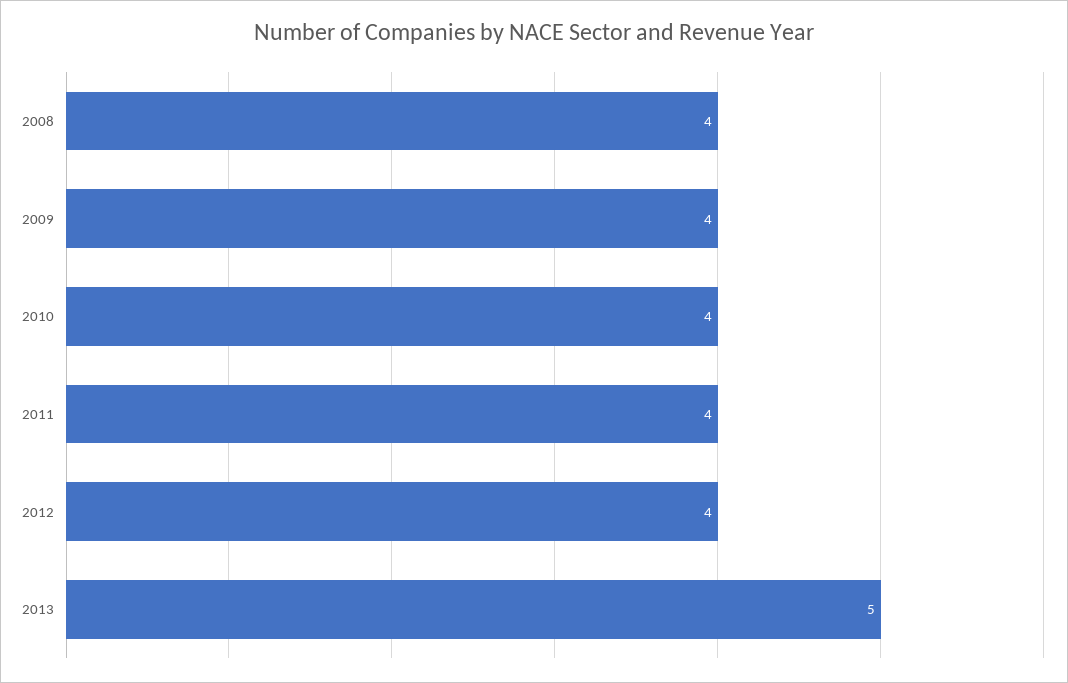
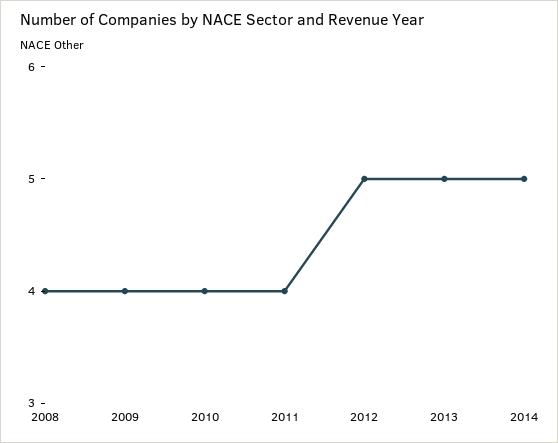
2012: 4 -> 5
2014: none -> 5

